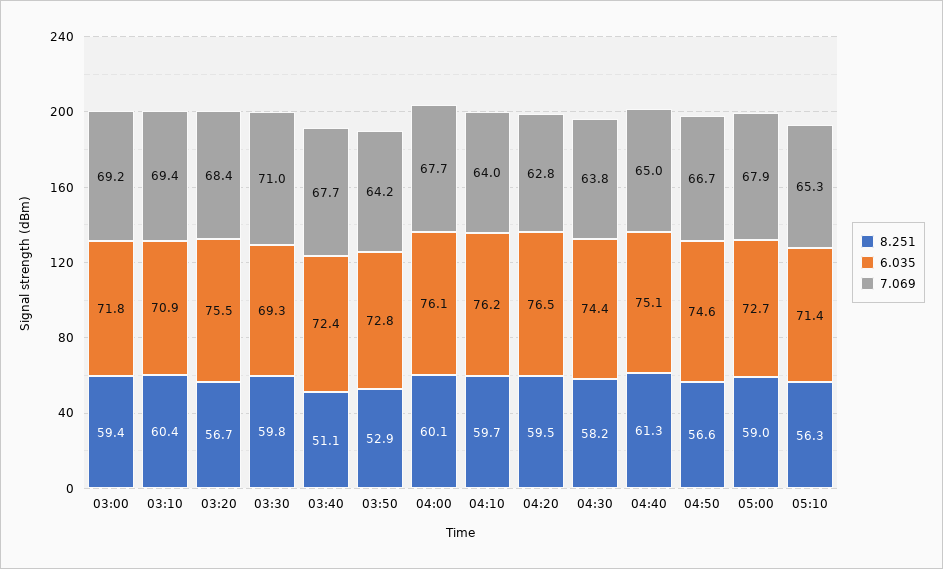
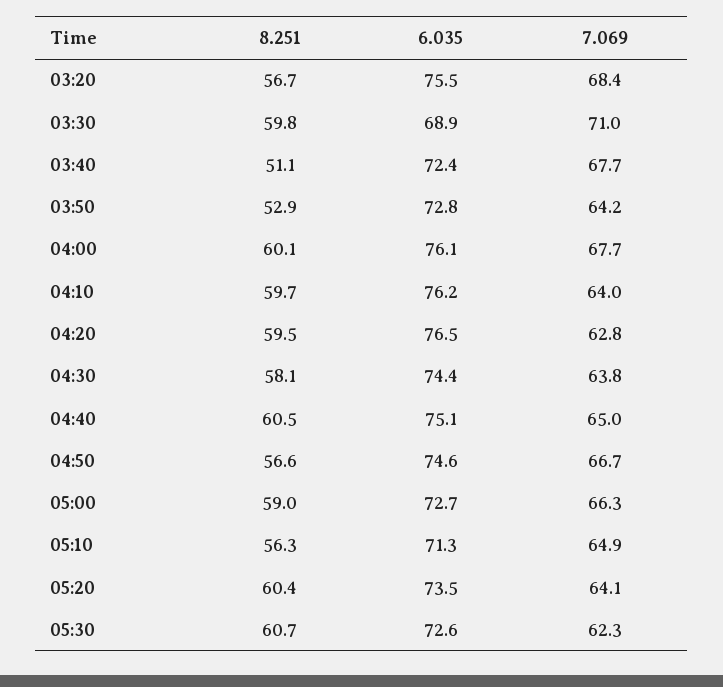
8.251, 03:00: 59.4 -> none
6.035, 03:00: 71.8 -> none
7.069, 03:00: 69.2 -> none
8.251, 03:10: 60.4 -> none
6.035, 03:10: 70.9 -> none
7.069, 03:10: 69.4 -> none
6.035, 03:30: 69.3 -> 68.9
8.251, 04:30: 58.2 -> 58.1
8.251, 04:40: 61.3 -> 60.5
7.069, 05:00: 67.9 -> 66.3
6.035, 05:10: 71.4 -> 71.3
7.069, 05:10: 65.3 -> 64.9
8.251, 05:20: none -> 60.4
6.035, 05:20: none -> 73.5
7.069, 05:20: none -> 64.1
8.251, 05:30: none -> 60.7
6.035, 05:30: none -> 72.6
7.069, 05:30: none -> 62.3

